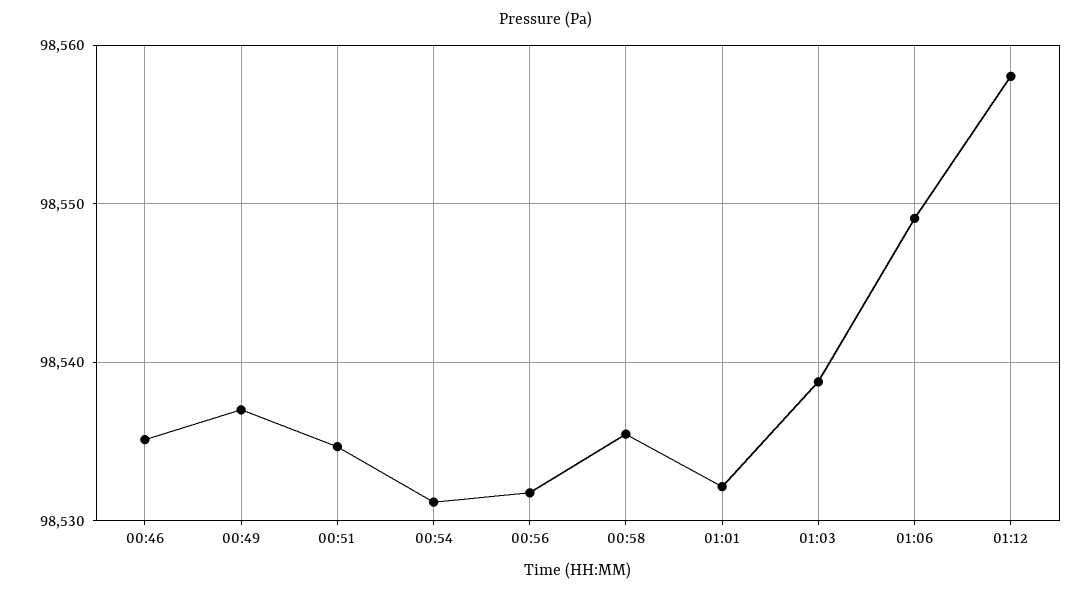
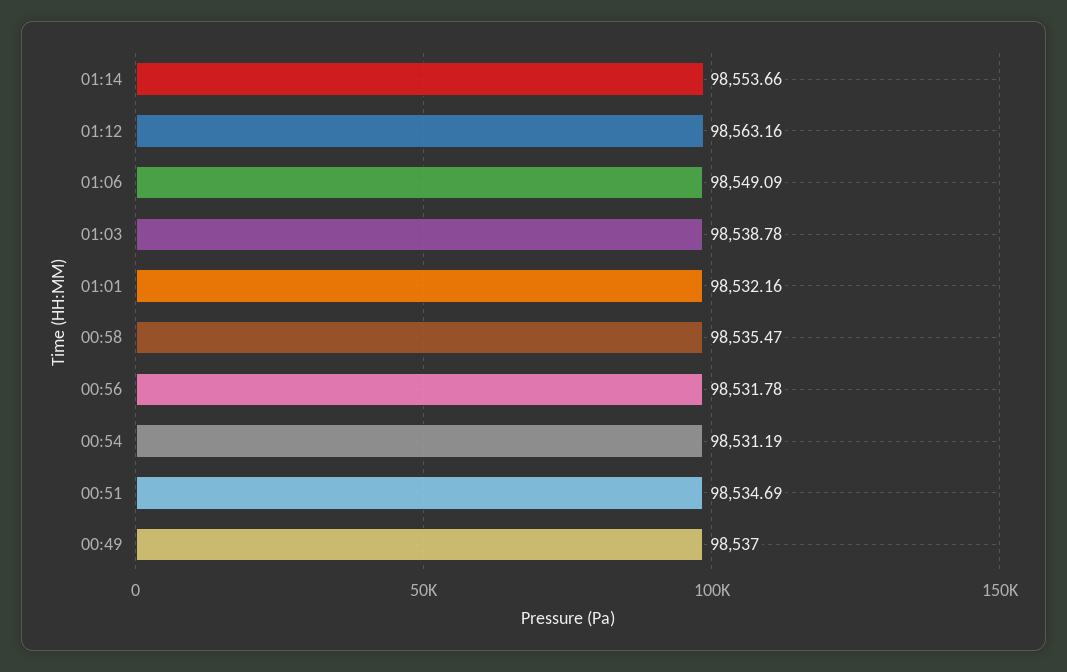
00:46: 98535 -> none
01:12: 98558 -> 98563.16
01:14: none -> 98553.66

